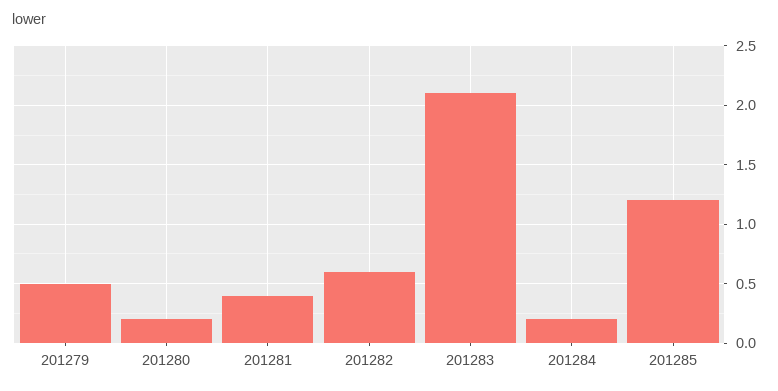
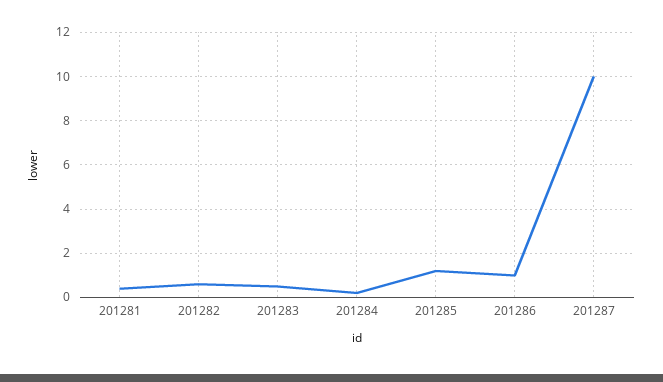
201279: 0.5 -> none
201280: 0.2 -> none
201283: 2.1 -> 0.5
201286: none -> 1
201287: none -> 10

